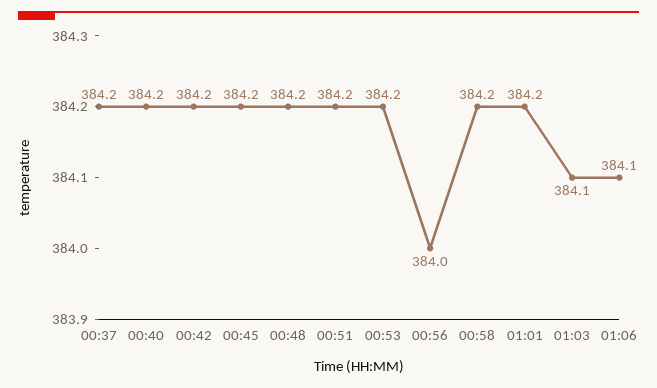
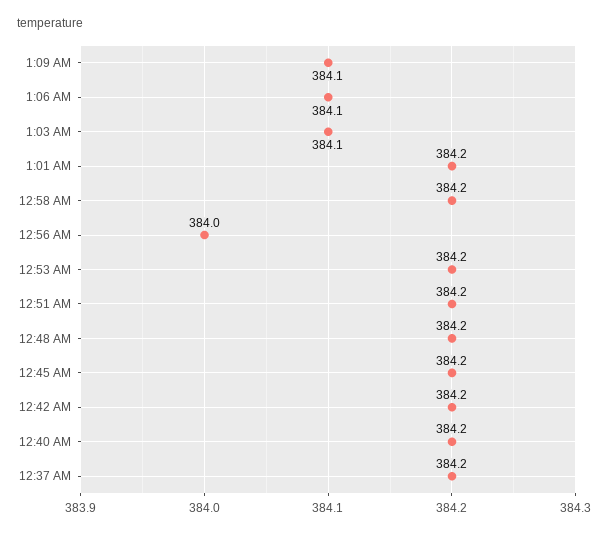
1:09 AM: none -> 384.1

